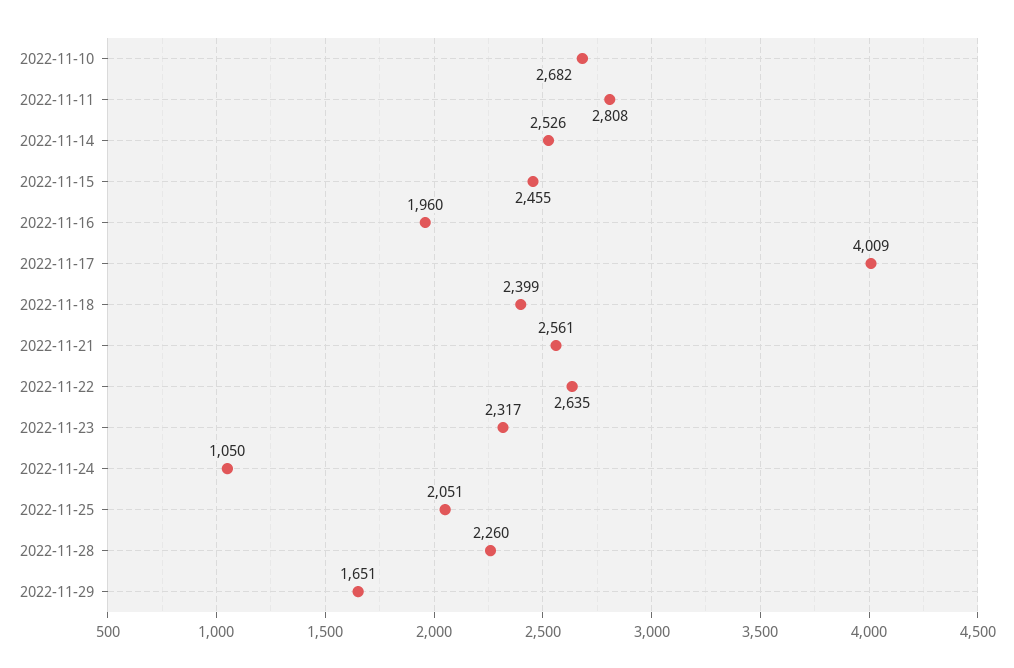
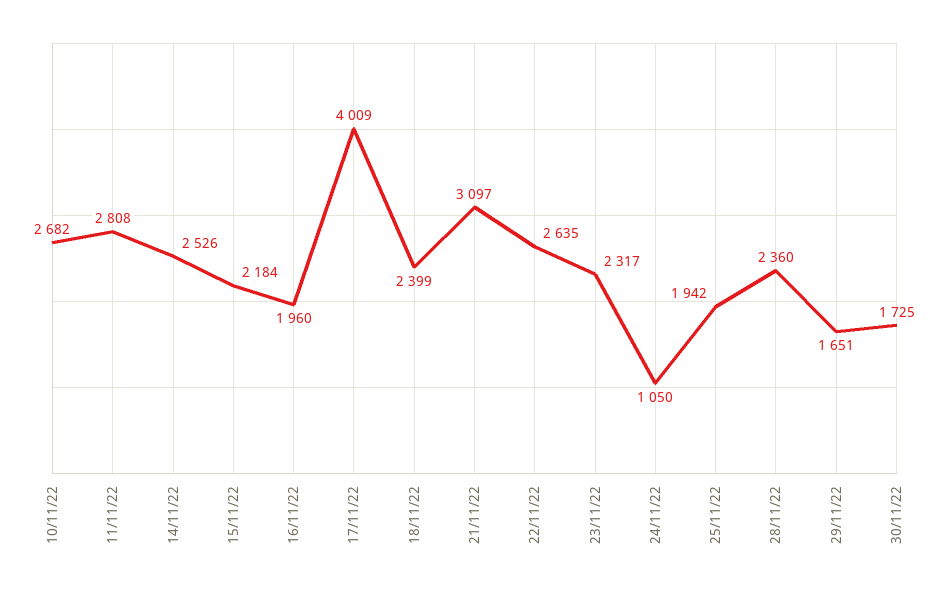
2022-11-15: 2455 -> 2184
2022-11-21: 2561 -> 3097
2022-11-25: 2051 -> 1942
2022-11-28: 2260 -> 2360
30/11/22: none -> 1725

